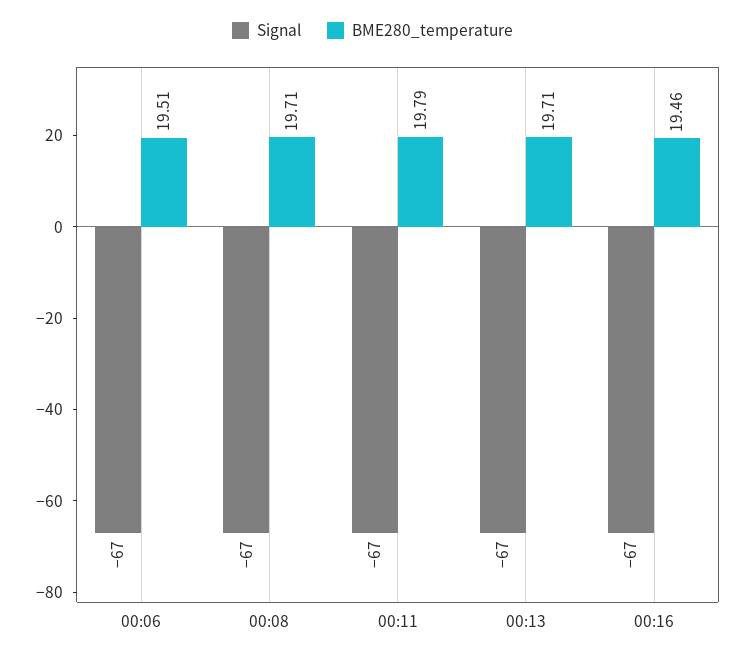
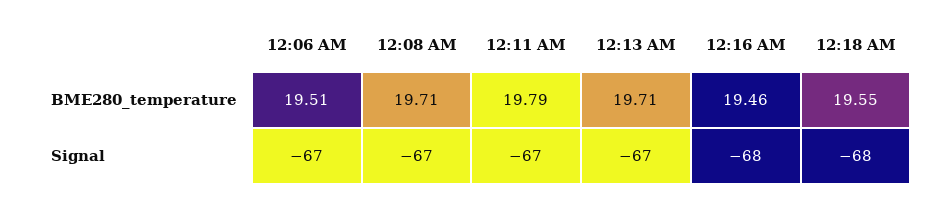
Signal, 00:16: -67 -> -68
BME280_temperature, 12:18 AM: none -> 19.55
Signal, 12:18 AM: none -> -68

